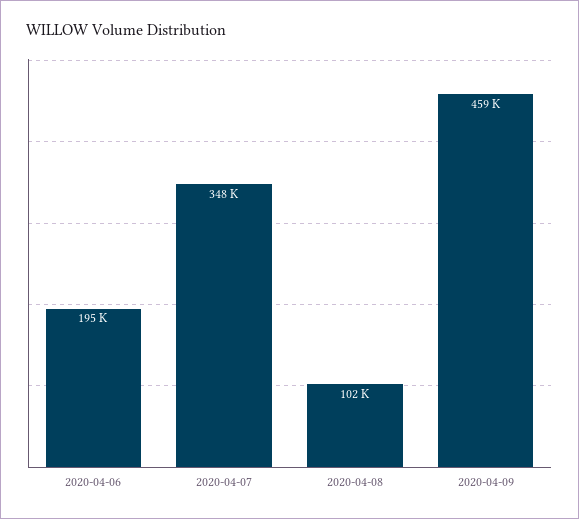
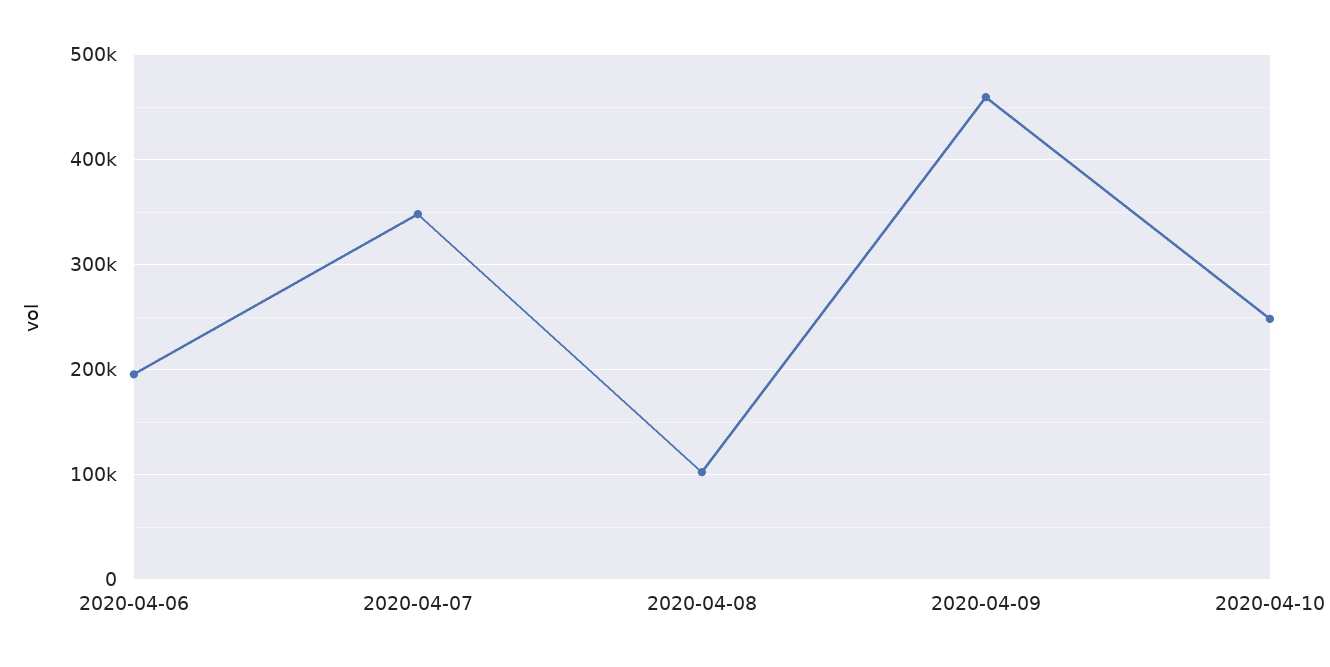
2020-04-10: none -> 250000

